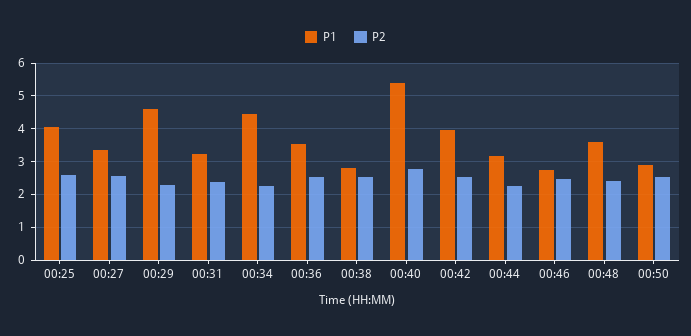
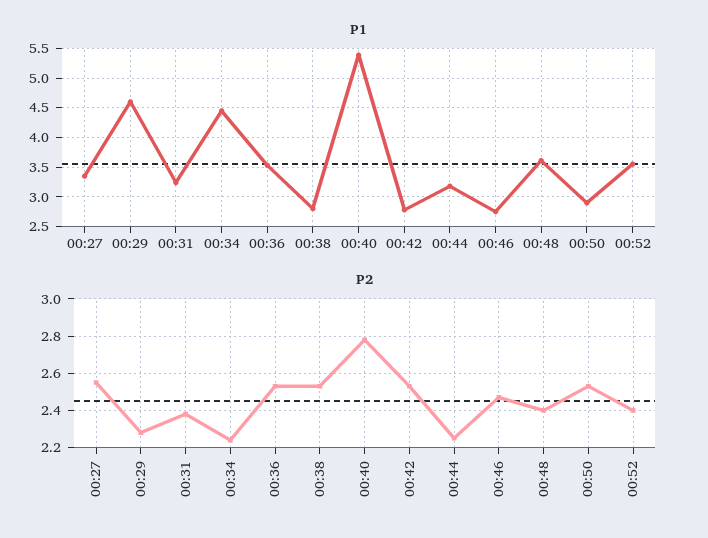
P1, 00:25: 4 -> none
P2, 00:25: 2.6 -> none
P1, 00:42: 4 -> 2.75
P1, 00:52: none -> 3.5
P2, 00:52: none -> 2.4

